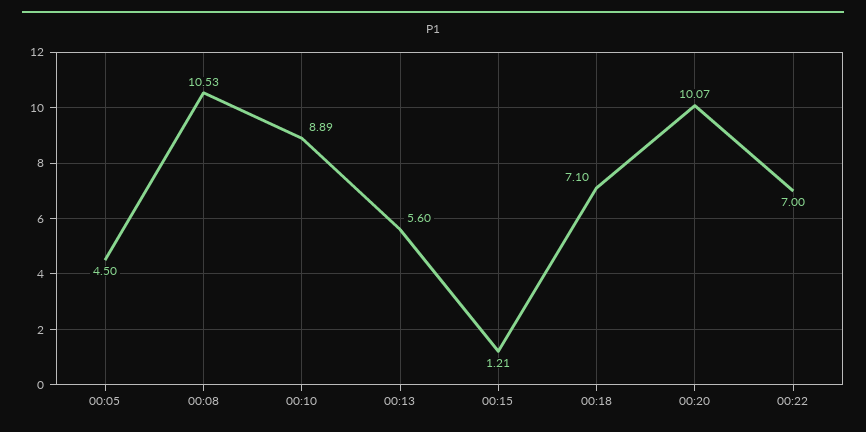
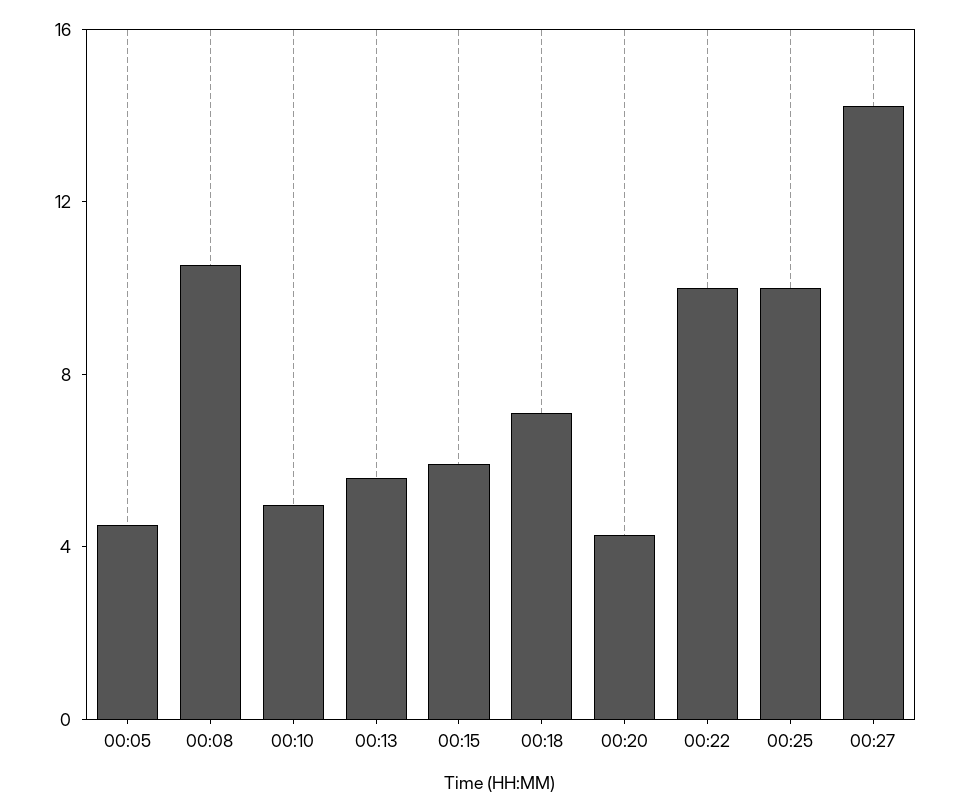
00:10: 8.89 -> 5
00:15: 1.21 -> 6
00:20: 10.07 -> 4
00:22: 7 -> 10
00:25: none -> 10
00:27: none -> 14

